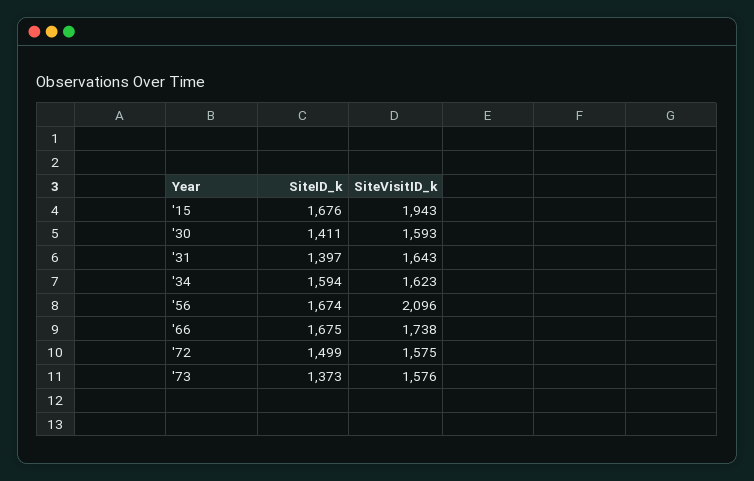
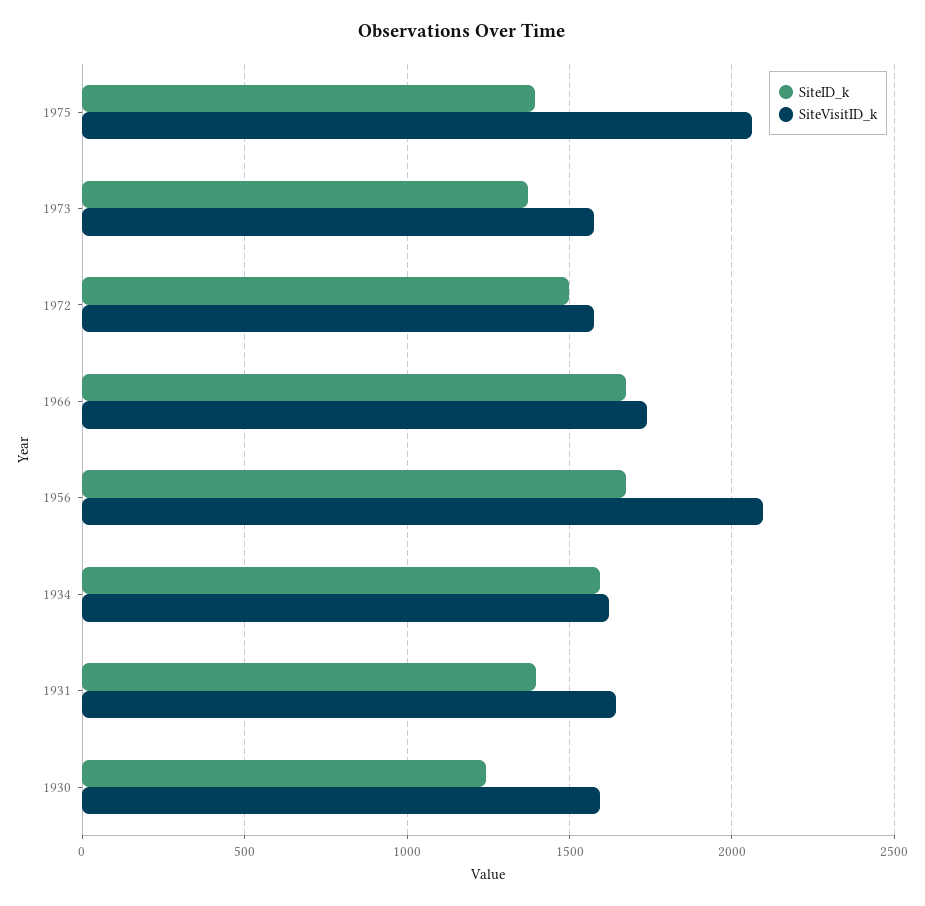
SiteID_k, '15: 1676 -> none
SiteVisitID_k, '15: 1943 -> none
SiteID_k, '30: 1411 -> 1250
SiteID_k, 1975: none -> 1400
SiteVisitID_k, 1975: none -> 2050

